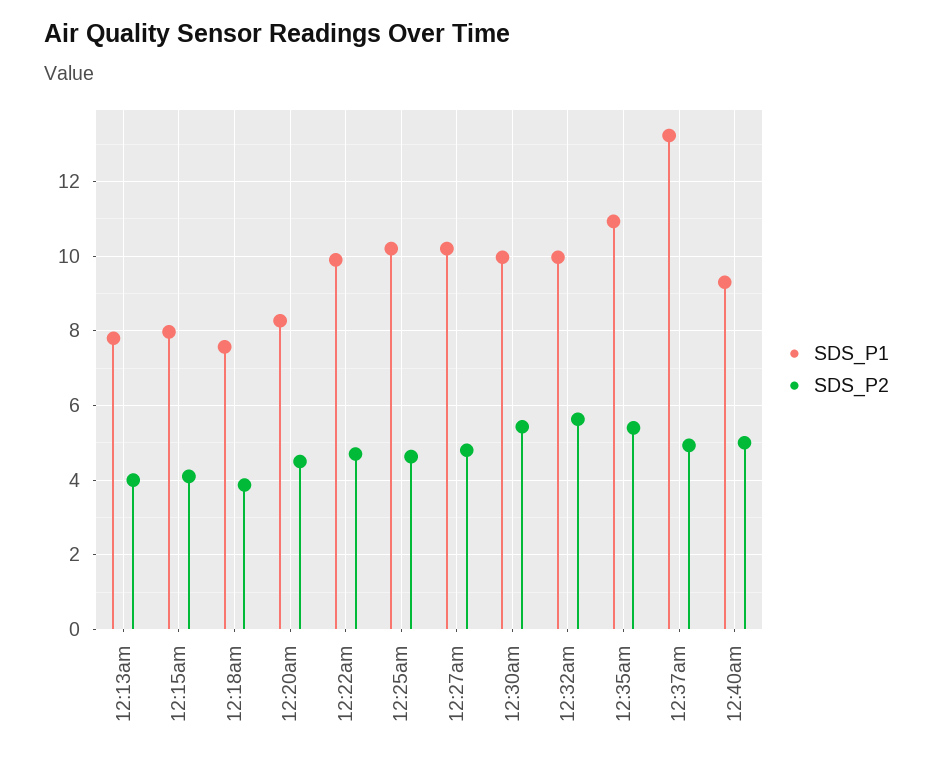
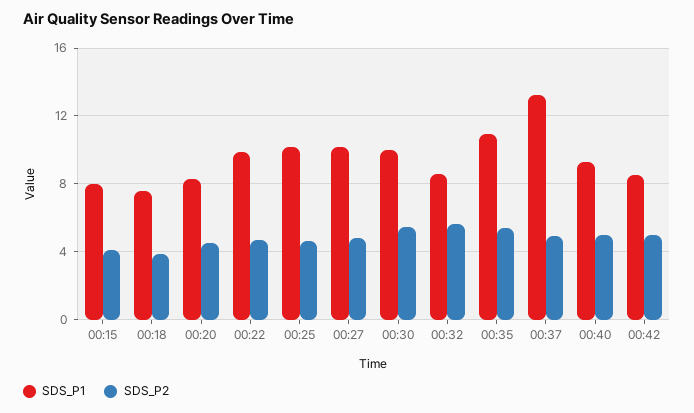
SDS_P1, 12:13am: 7.8 -> none
SDS_P2, 12:13am: 4 -> none
SDS_P1, 12:32am: 10 -> 8.5
SDS_P1, 00:42: none -> 8.5
SDS_P2, 00:42: none -> 5

